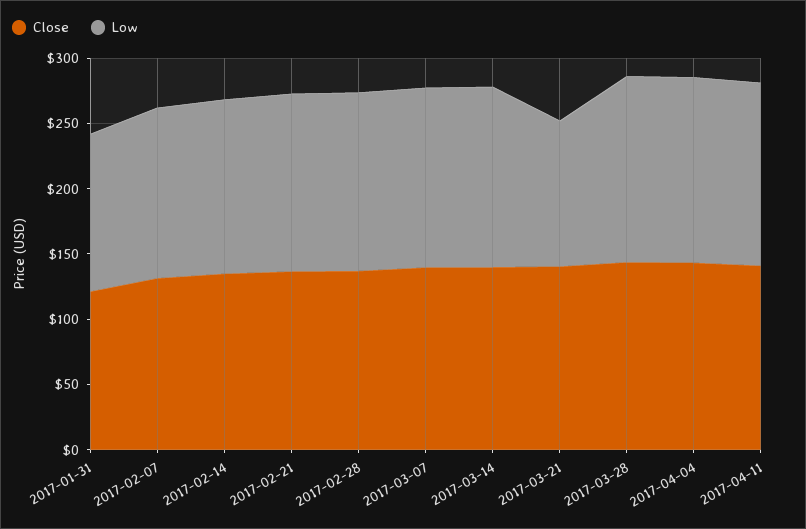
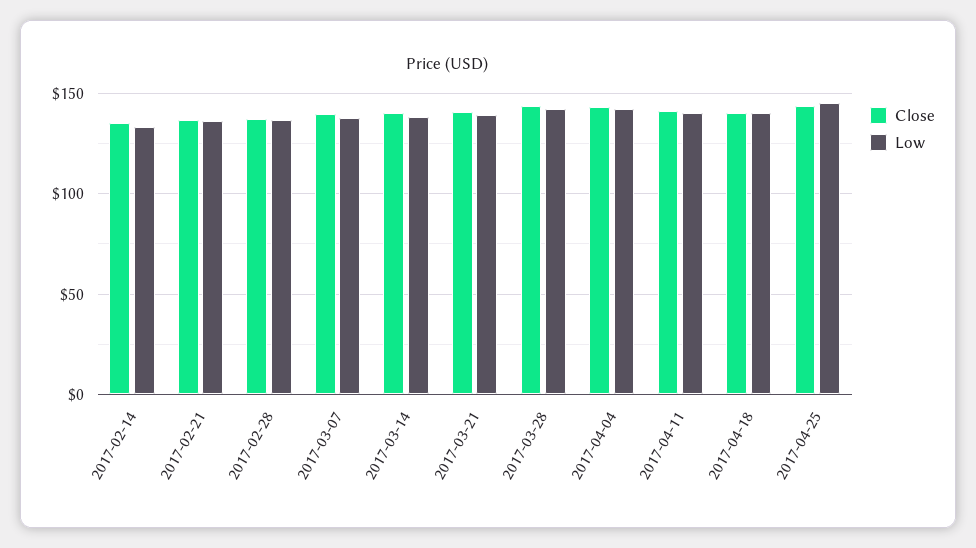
Close, 2017-01-31: 120 -> none
Low, 2017-01-31: 120 -> none
Close, 2017-02-07: 130 -> none
Low, 2017-02-07: 130 -> none
Low, 2017-03-21: 110 -> 140
Close, 2017-04-18: none -> 140
Low, 2017-04-18: none -> 140
Close, 2017-04-25: none -> 145
Low, 2017-04-25: none -> 145

